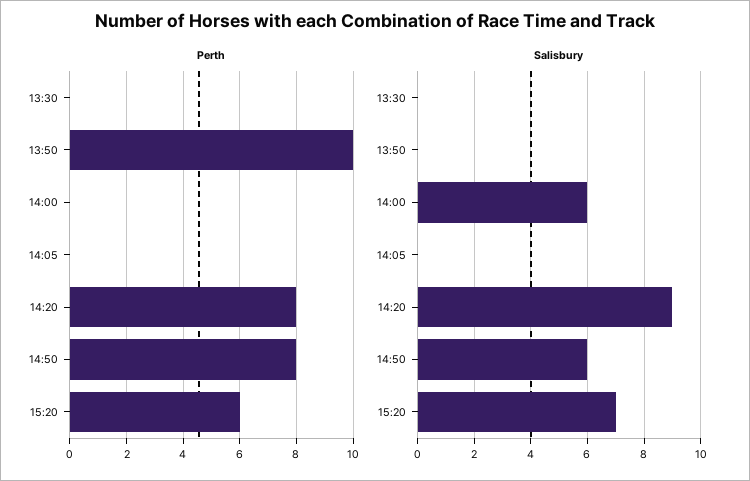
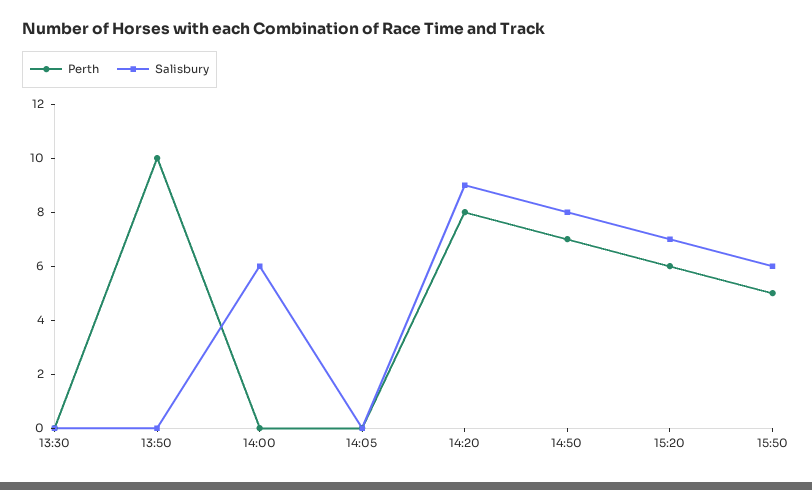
Perth, 14:50: 8 -> 7
Salisbury, 14:50: 6 -> 8
Perth, 15:50: none -> 5
Salisbury, 15:50: none -> 6

